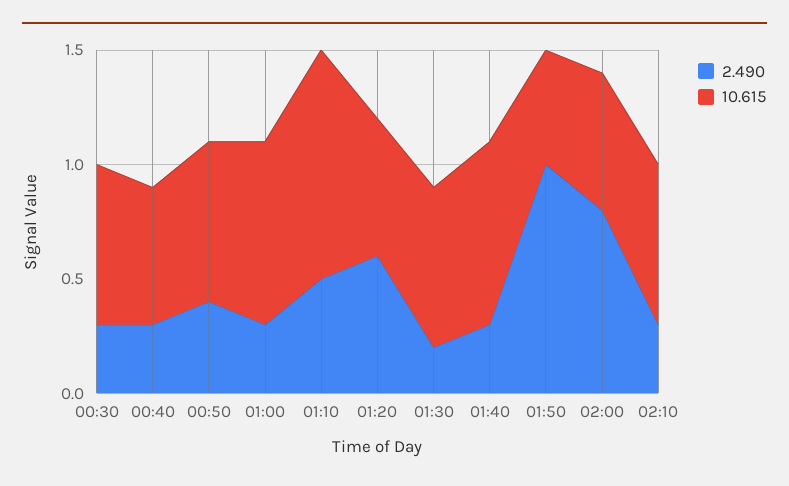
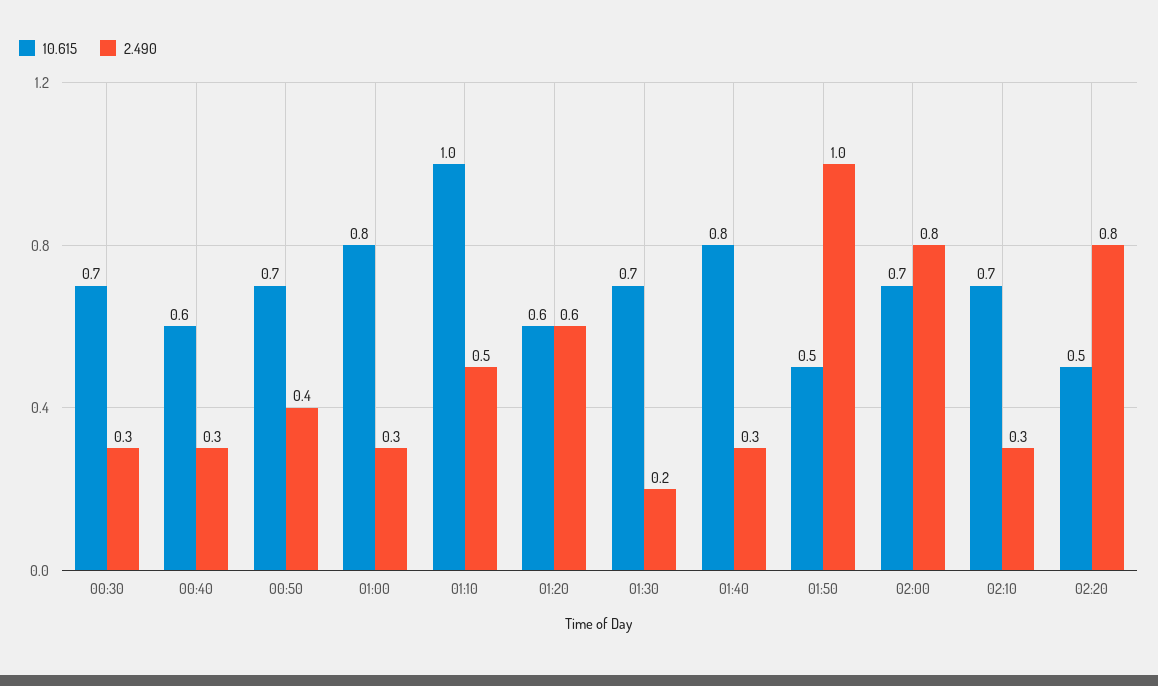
10.615, 02:00: 0.6 -> 0.7
10.615, 02:20: none -> 0.5
2.490, 02:20: none -> 0.8

